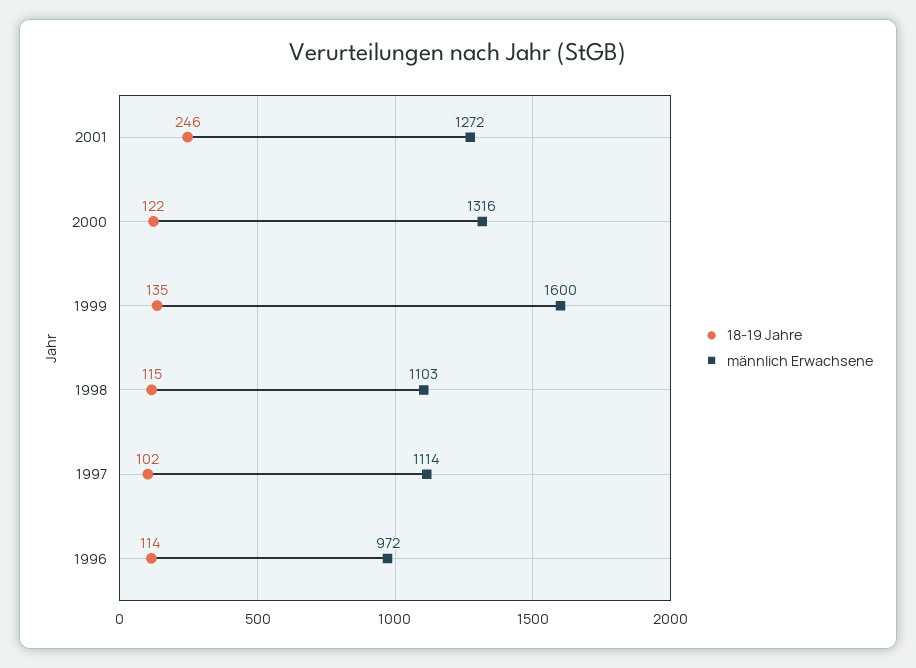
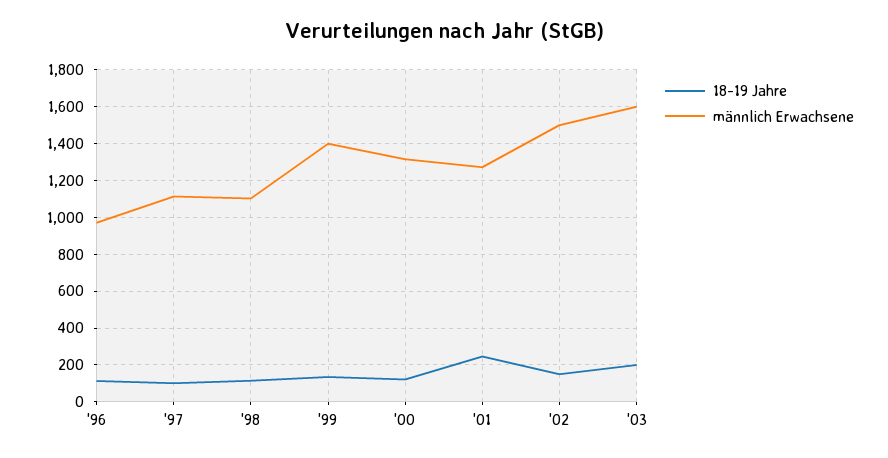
männlich Erwachsene, 1999: 1600 -> 1400
18-19 Jahre, '02: none -> 150
männlich Erwachsene, '02: none -> 1500
18-19 Jahre, '03: none -> 200
männlich Erwachsene, '03: none -> 1600

